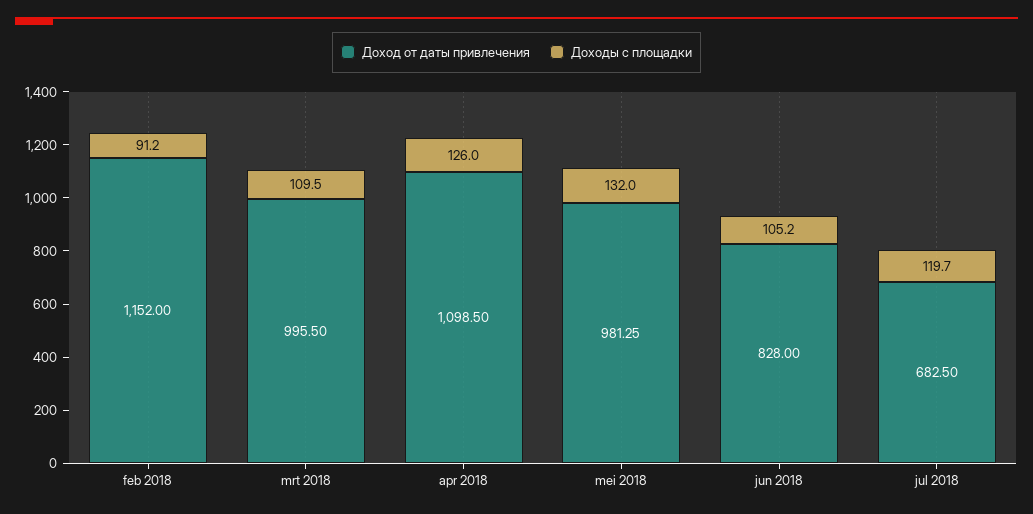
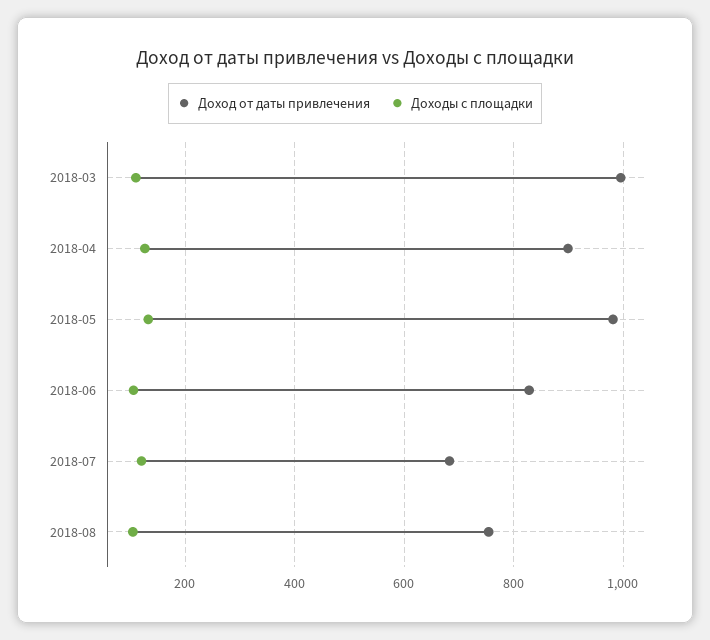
Доход от даты привлечения, feb 2018: 1152 -> none
Доходы с площадки, feb 2018: 91.2 -> none
Доход от даты привлечения, apr 2018: 1098.5 -> 900
Доход от даты привлечения, 2018-08: none -> 760
Доходы с площадки, 2018-08: none -> 100

